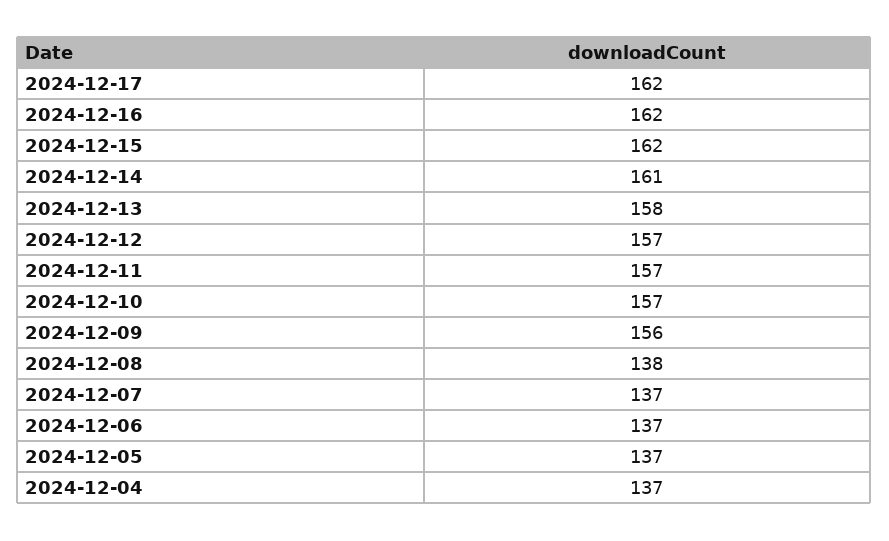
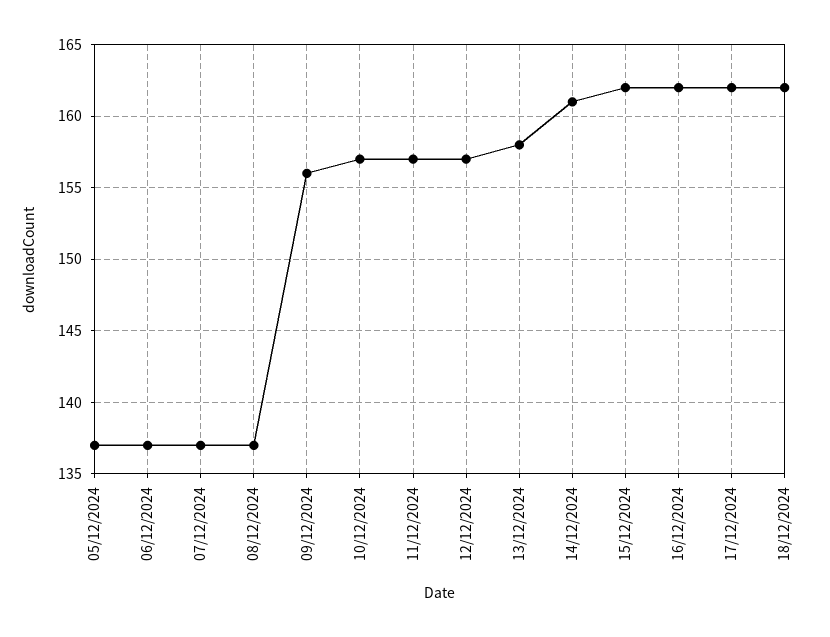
2024-12-08: 138 -> 137
2024-12-04: 137 -> none
18/12/2024: none -> 162

